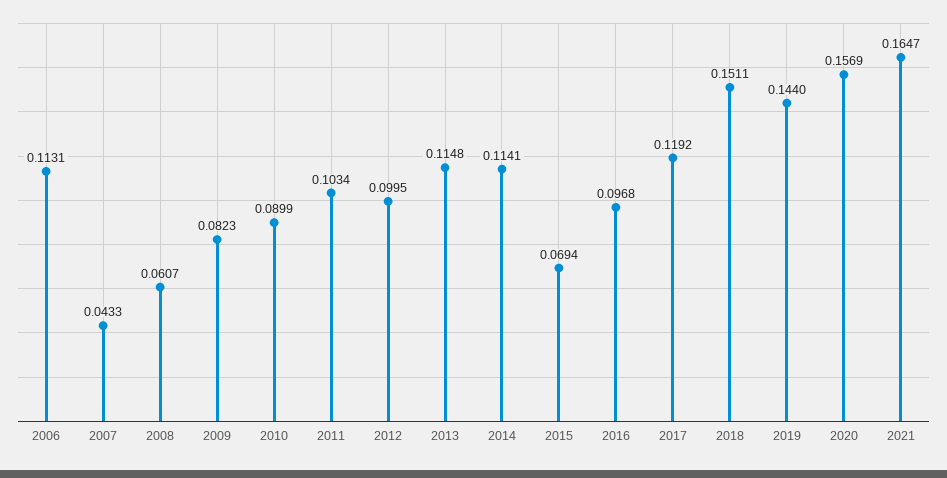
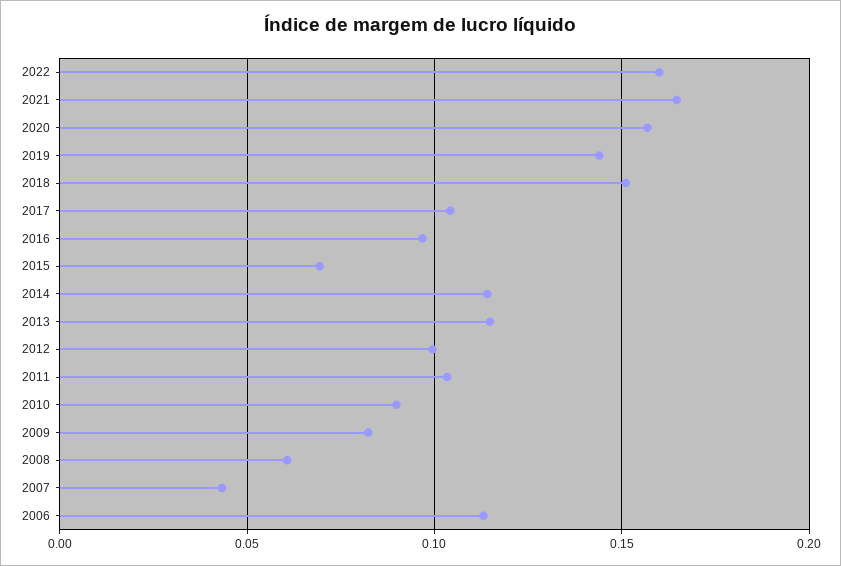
2017: 0.1192 -> 0.105
2022: none -> 0.16

